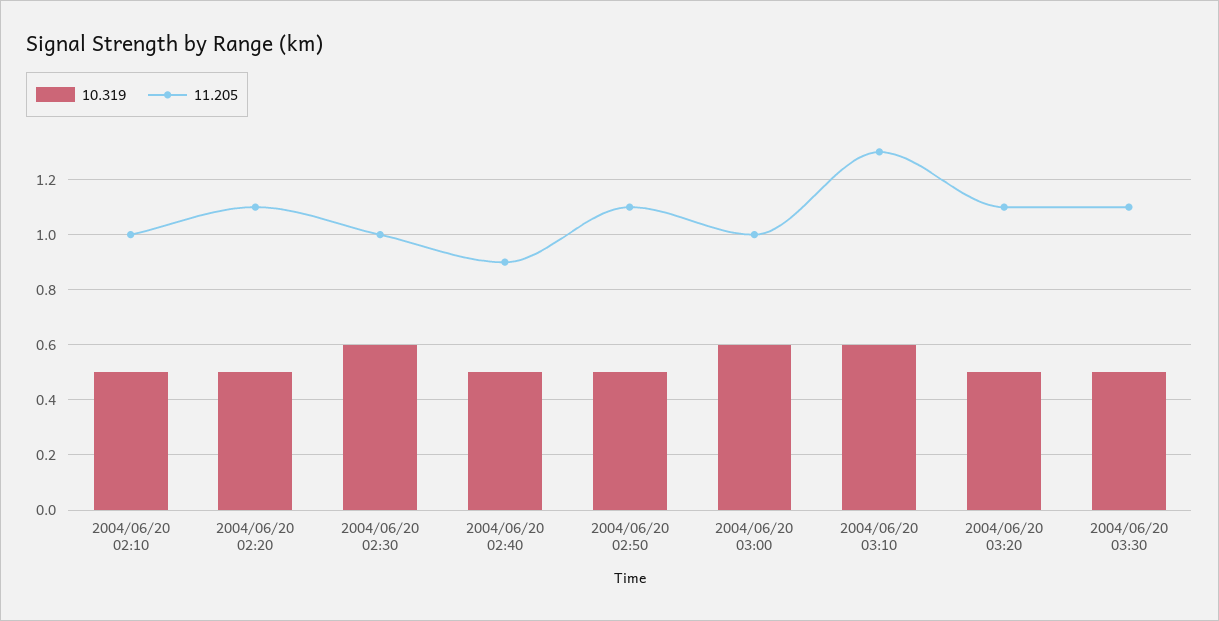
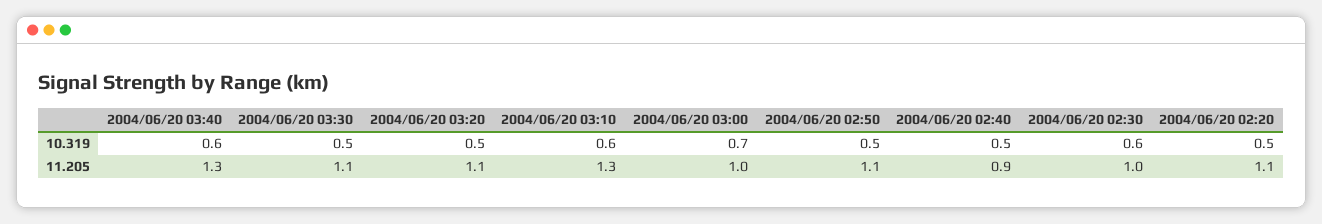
10.319, 2004/06/20 02:10: 0.5 -> none
11.205, 2004/06/20 02:10: 1 -> none
10.319, 2004/06/20 03:00: 0.6 -> 0.7
10.319, 2004/06/20 03:40: none -> 0.6
11.205, 2004/06/20 03:40: none -> 1.3

